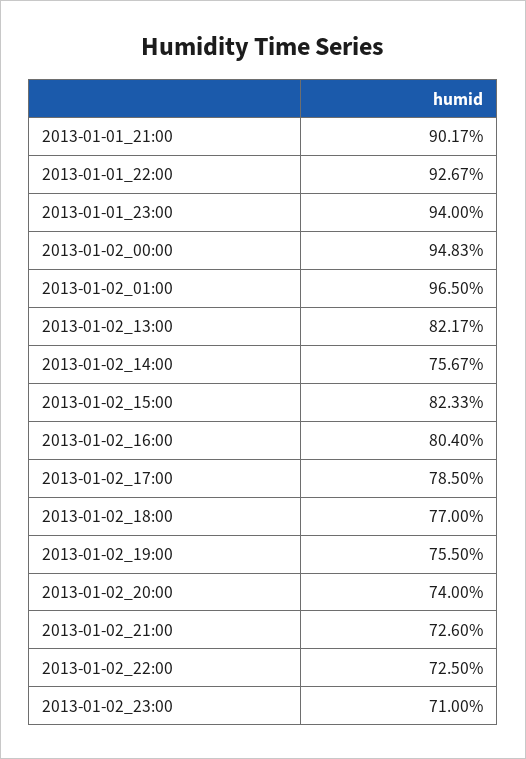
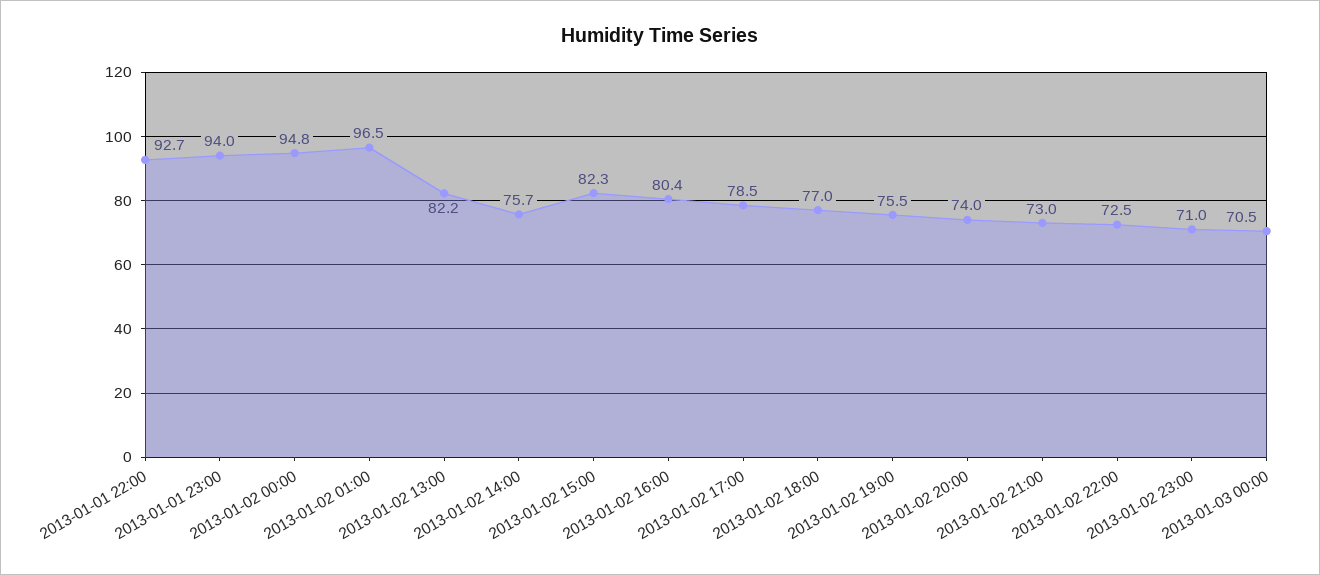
2013-01-01_21:00: 90.17 -> none
2013-01-02_21:00: 72.6 -> 73
2013-01-03 00:00: none -> 70.5

